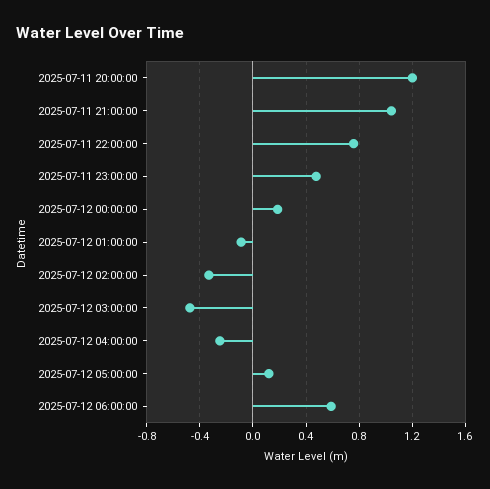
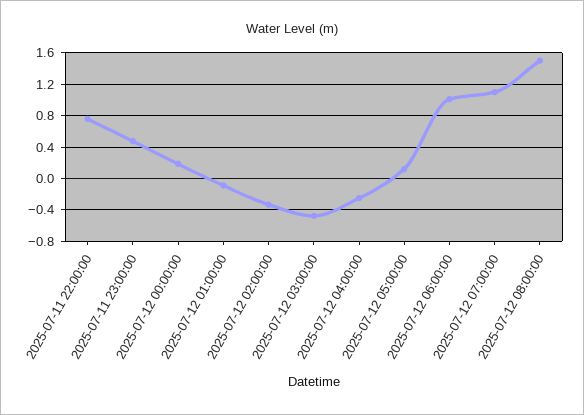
2025-07-11 20:00:00: 1.2 -> none
2025-07-11 21:00:00: 1.05 -> none
2025-07-12 06:00:00: 0.6 -> 1
2025-07-12 07:00:00: none -> 1.1
2025-07-12 08:00:00: none -> 1.5

